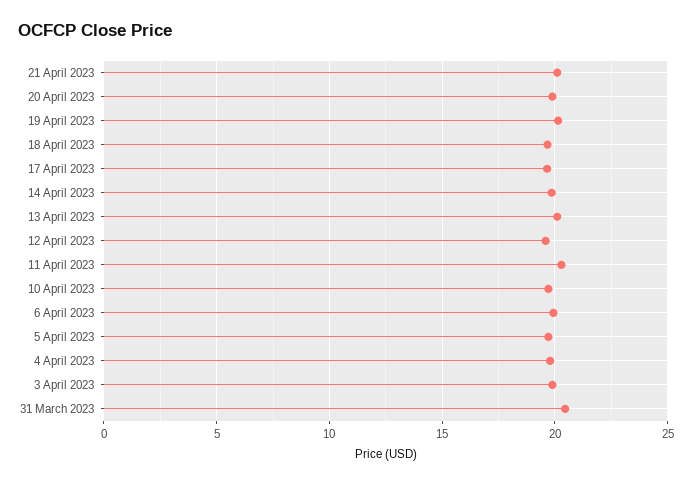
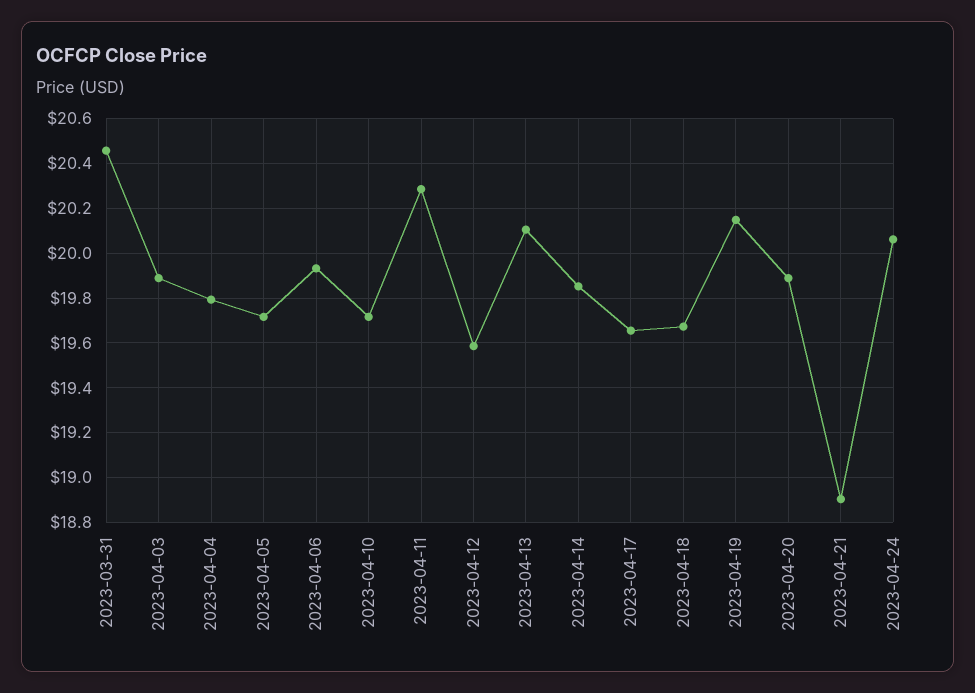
21 April 2023: 20 -> 18.9
2023-04-24: none -> 20.05

